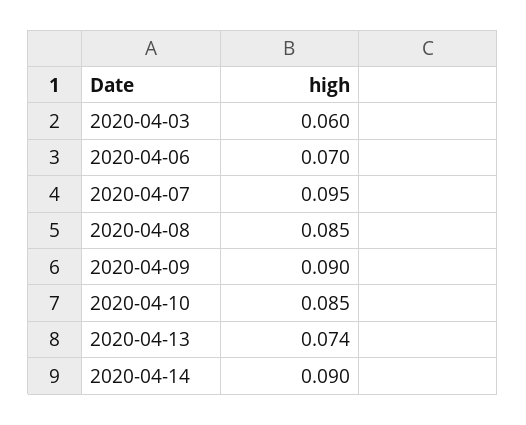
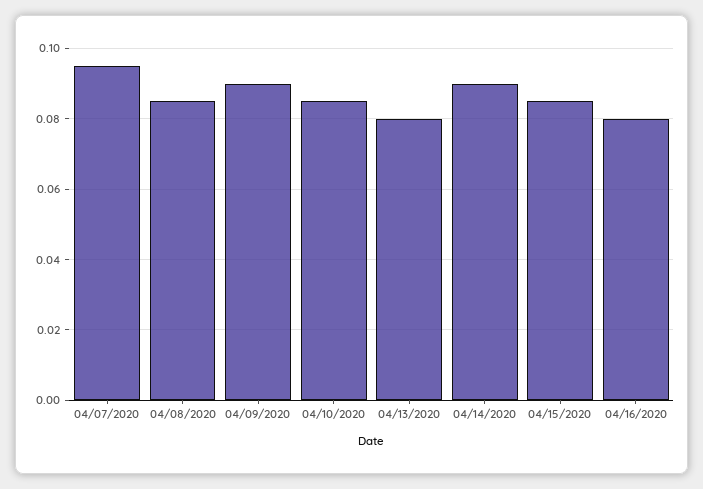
2020-04-03: 0.06 -> none
2020-04-06: 0.07 -> none
2020-04-13: 0.074 -> 0.08
04/15/2020: none -> 0.085
04/16/2020: none -> 0.08

